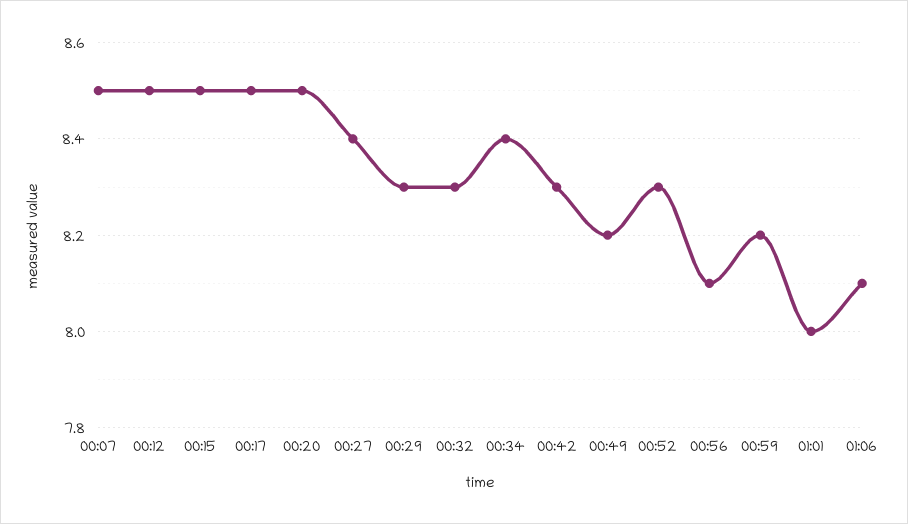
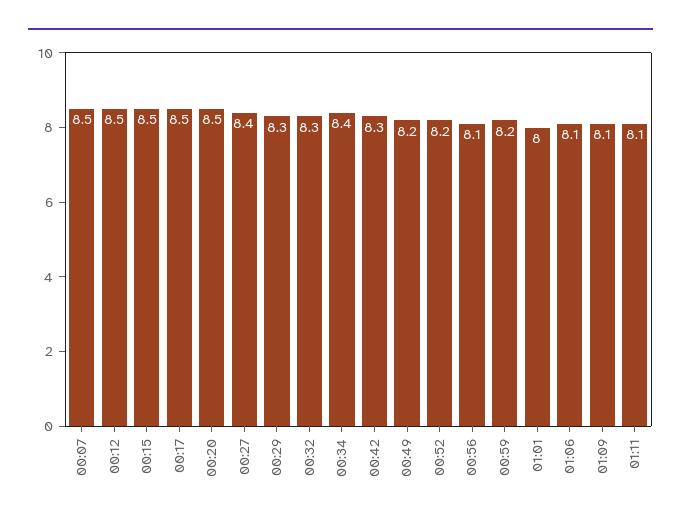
00:52: 8.3 -> 8.2
01:09: none -> 8.1
01:11: none -> 8.1

